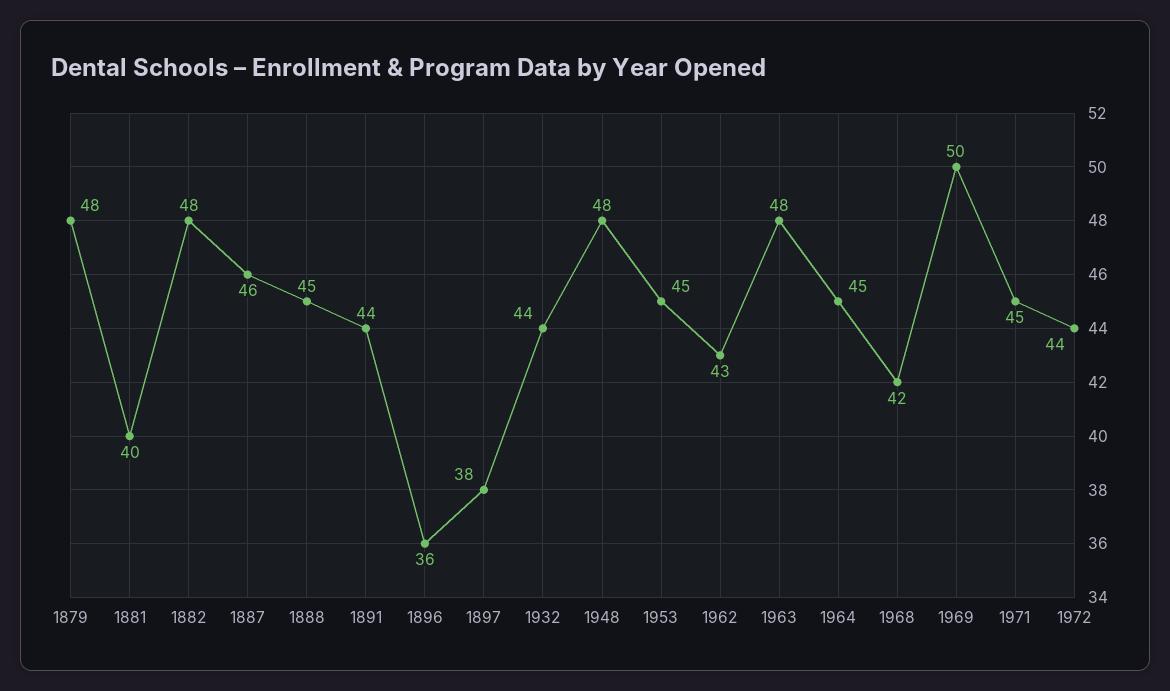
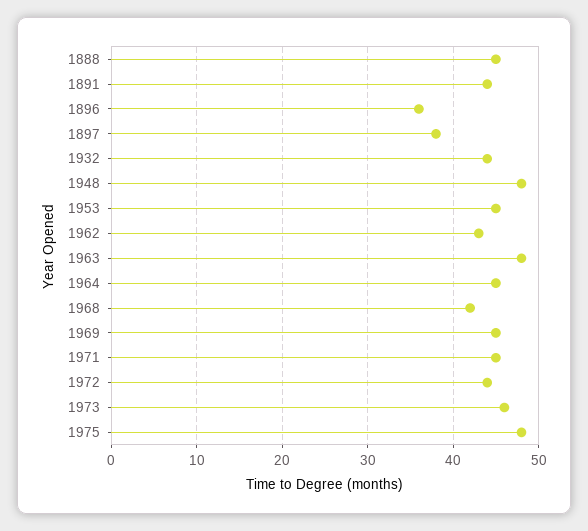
1879: 48 -> none
1881: 40 -> none
1882: 48 -> none
1887: 46 -> none
1969: 50 -> 45
1973: none -> 46
1975: none -> 48

